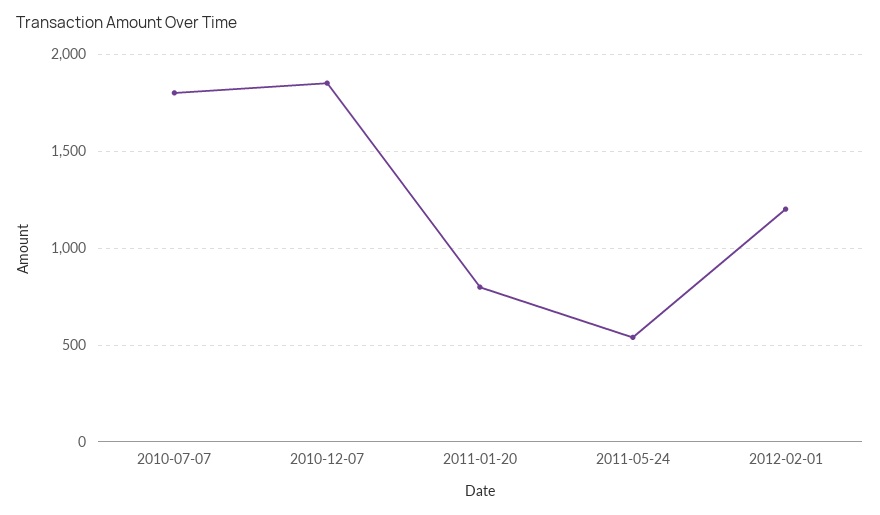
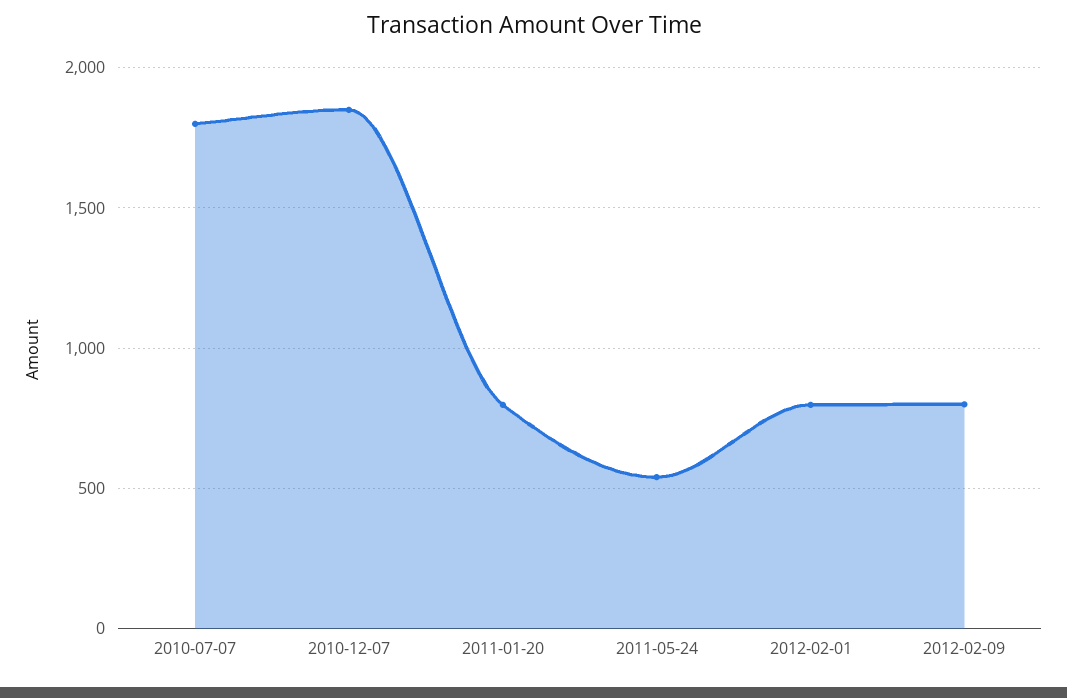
2012-02-01: 1200 -> 800
2012-02-09: none -> 800

